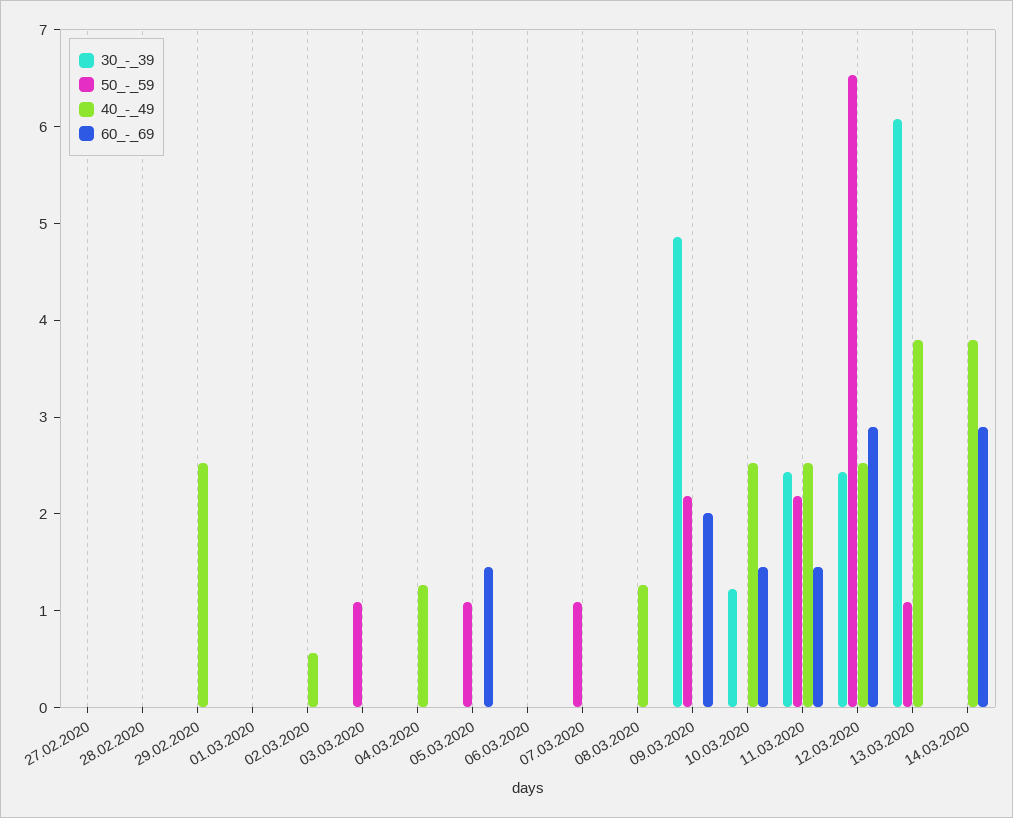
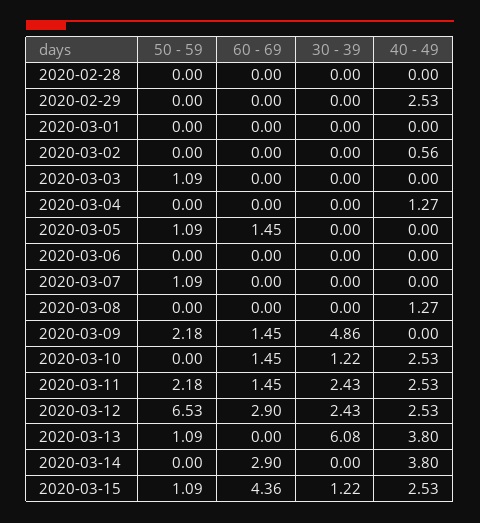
30_-_39, 27.02.2020: 0 -> none
50_-_59, 27.02.2020: 0 -> none
40_-_49, 27.02.2020: 0 -> none
60_-_69, 27.02.2020: 0 -> none
60_-_69, 09.03.2020: 2 -> 1.45
50_-_59, 2020-03-15: none -> 1.09
60_-_69, 2020-03-15: none -> 4.36
30_-_39, 2020-03-15: none -> 1.22
40_-_49, 2020-03-15: none -> 2.53

